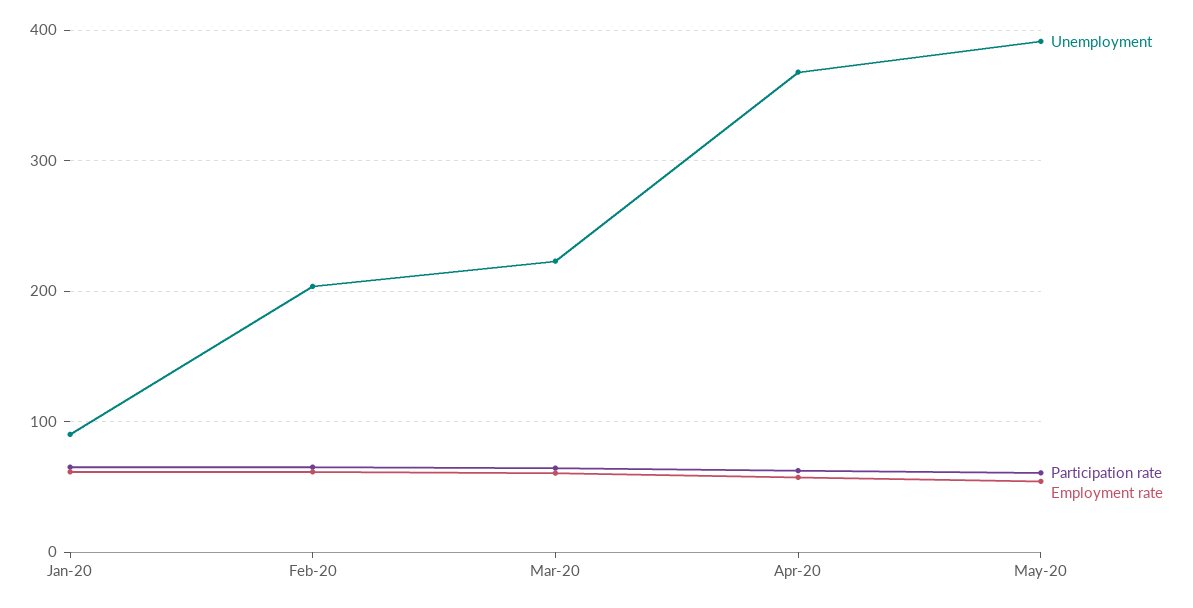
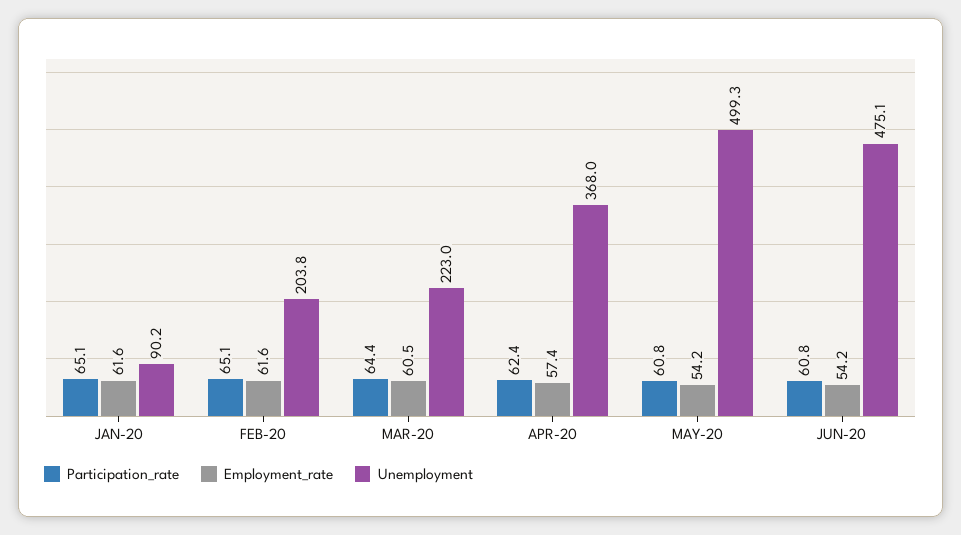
Unemployment, May-20: 390 -> 499.3
Participation rate, JUN-20: none -> 60.8
Employment rate, JUN-20: none -> 54.2
Unemployment, JUN-20: none -> 475.1

